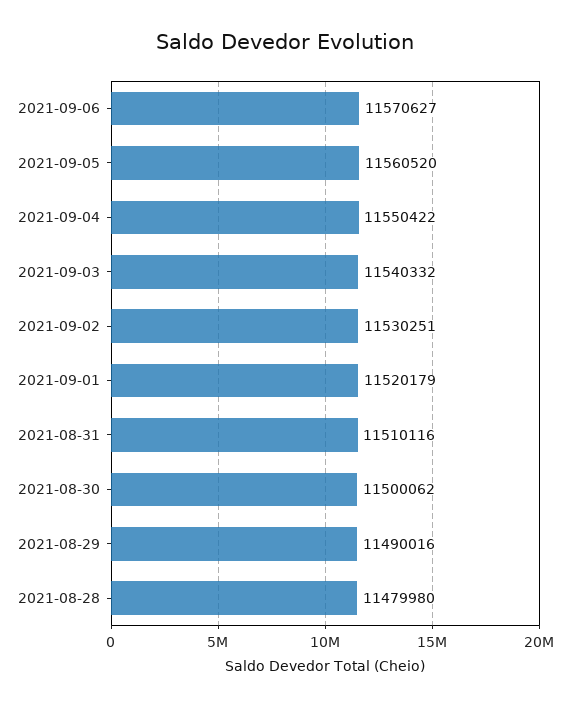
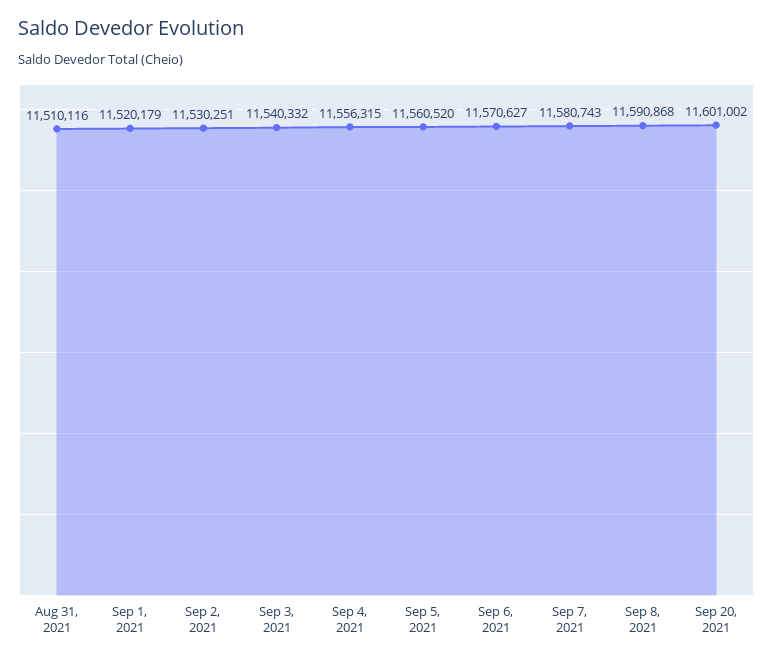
2021-09-04: 11550422 -> 11556315
2021-08-30: 11500062 -> none
2021-08-29: 11490016 -> none
2021-08-28: 11479980 -> none
Sep 7, 2021: none -> 11580743
Sep 8, 2021: none -> 11590868
Sep 20, 2021: none -> 11601002

